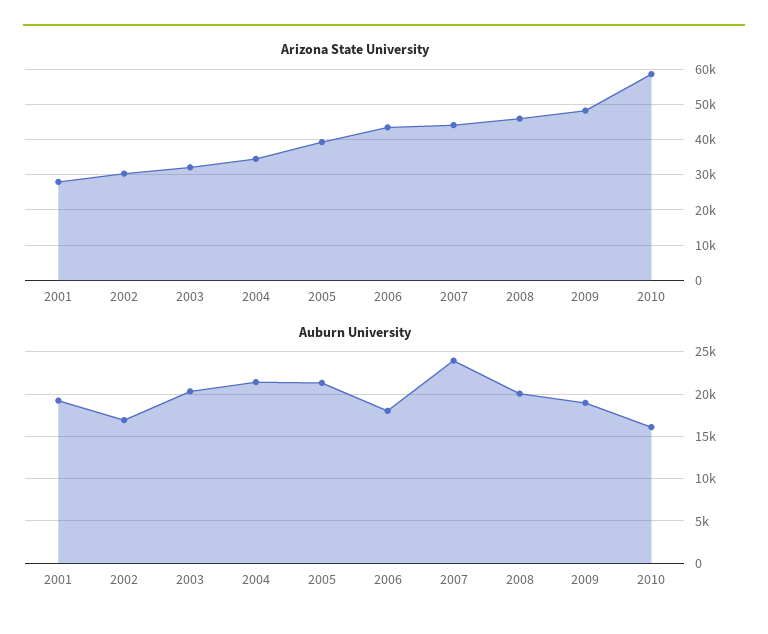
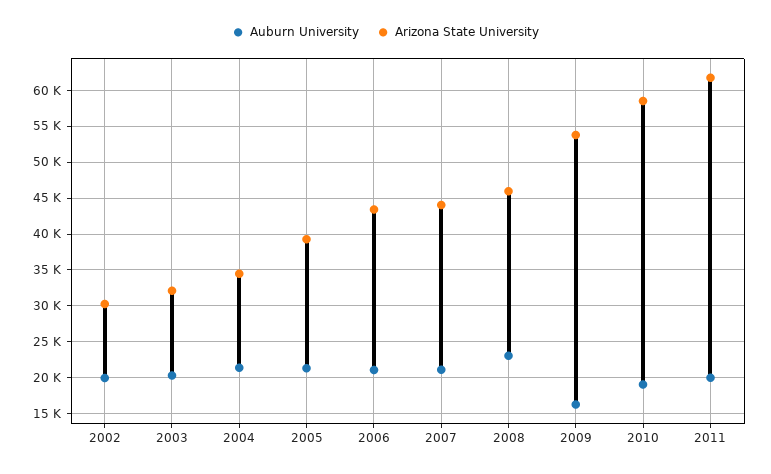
Arizona State University, 2001: 28000 -> none
Arizona State University, 2009: 48000 -> 54000
Auburn University, 2001: 19000 -> none
Auburn University, 2002: 17000 -> 20000
Auburn University, 2006: 18000 -> 21000
Auburn University, 2007: 24000 -> 21000
Auburn University, 2008: 20000 -> 23000
Auburn University, 2009: 19000 -> 16000
Auburn University, 2010: 16000 -> 19000
Auburn University, 2011: none -> 20000
Arizona State University, 2011: none -> 62000

